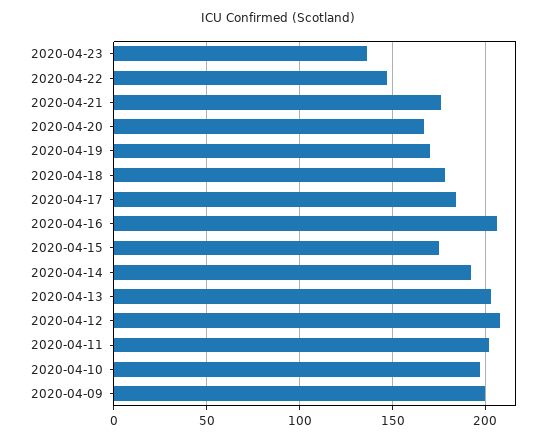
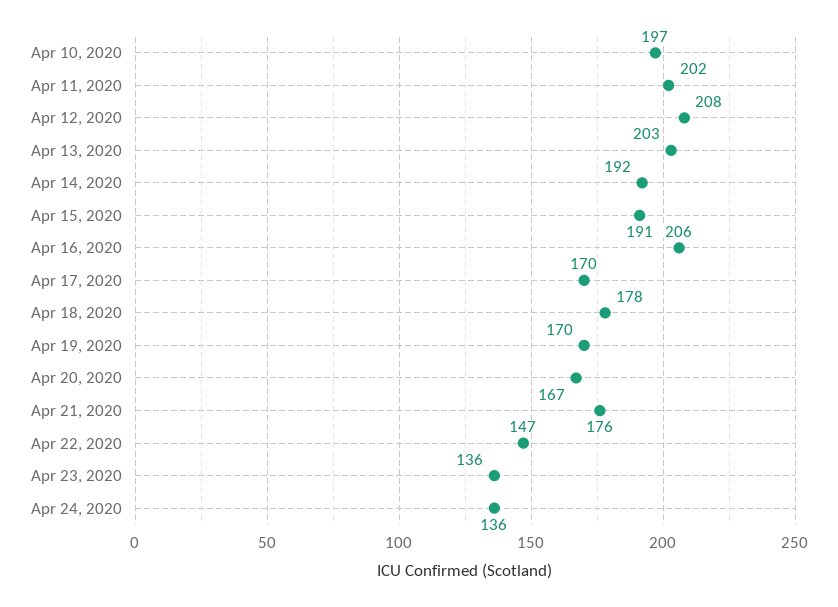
2020-04-17: 185 -> 170
2020-04-15: 175 -> 191
2020-04-09: 200 -> none
Apr 24, 2020: none -> 136

